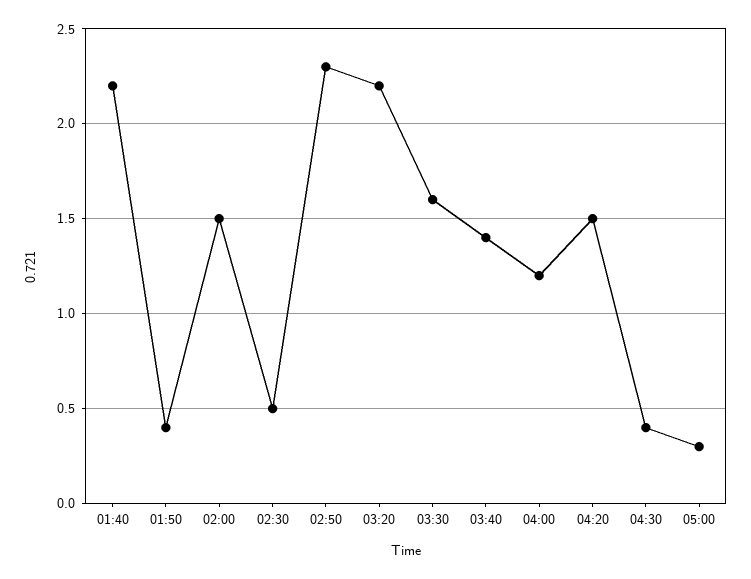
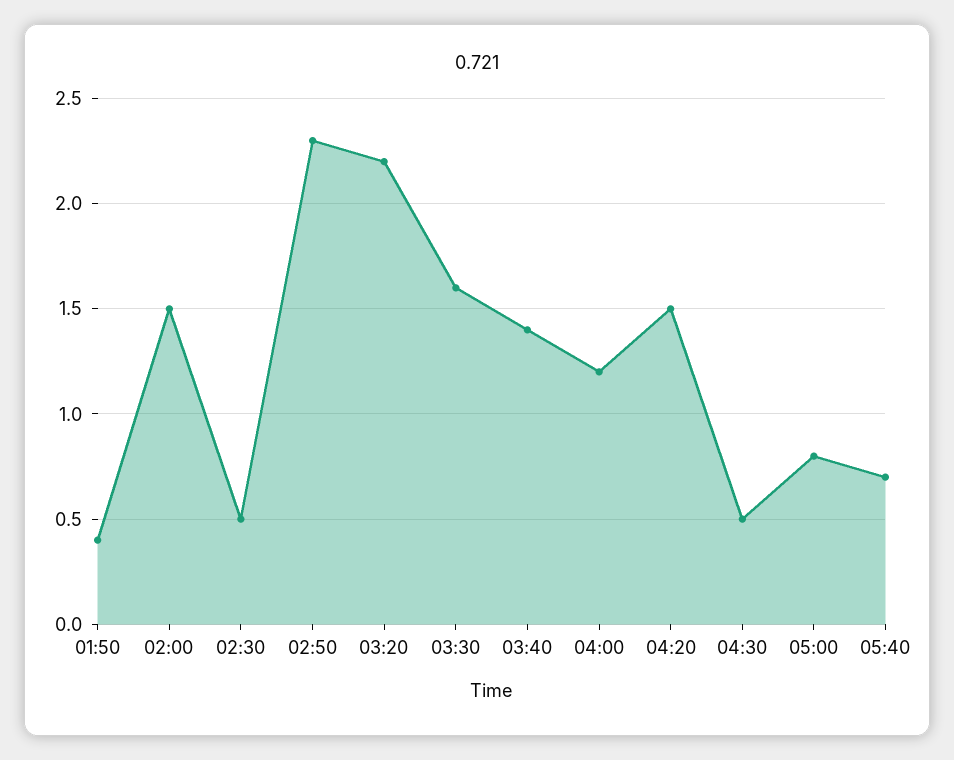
01:40: 2.2 -> none
04:30: 0.4 -> 0.5
05:00: 0.3 -> 0.8
05:40: none -> 0.7

